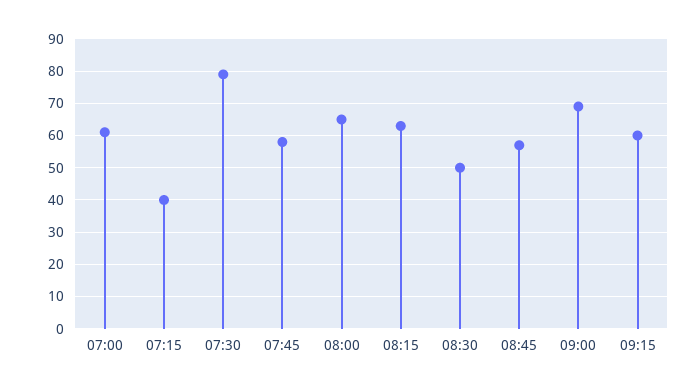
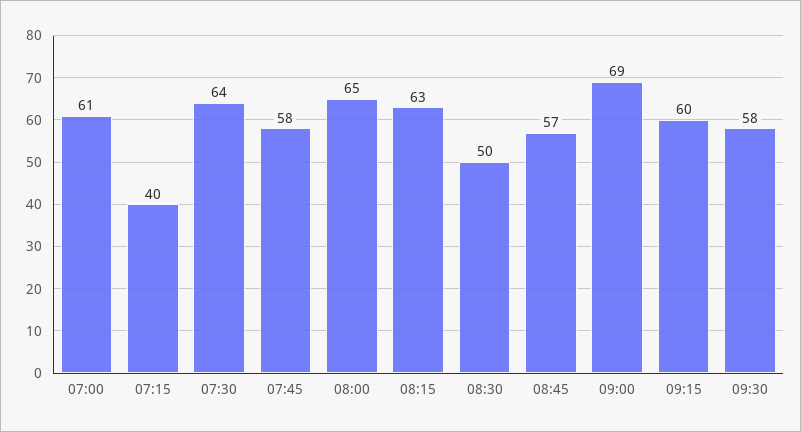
07:30: 80 -> 64
09:30: none -> 58

